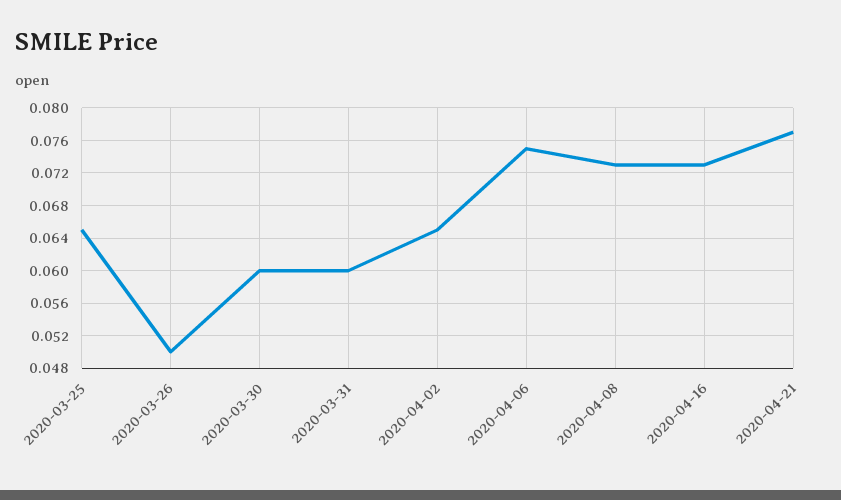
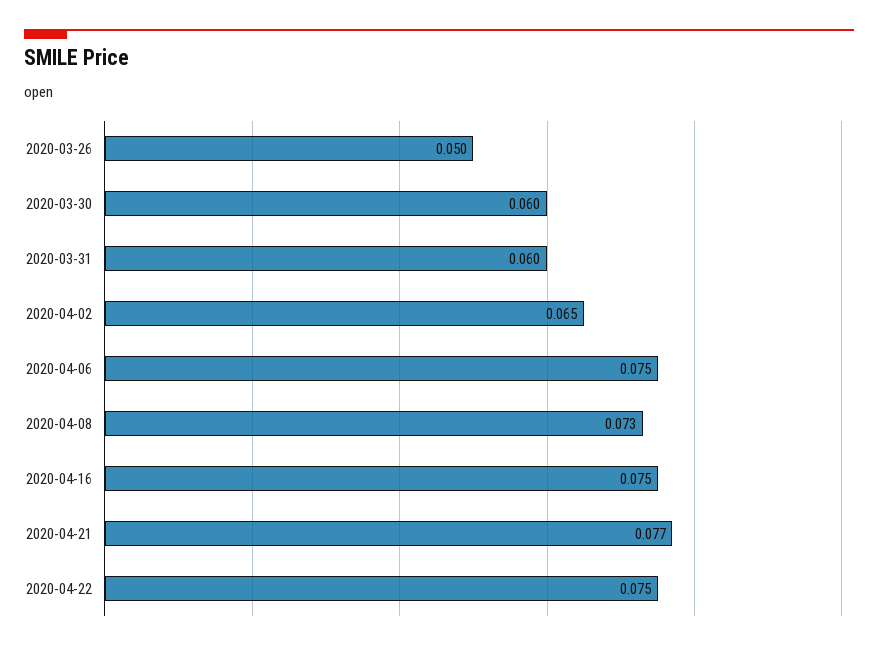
2020-03-25: 0.065 -> none
2020-04-16: 0.073 -> 0.075
2020-04-22: none -> 0.075

